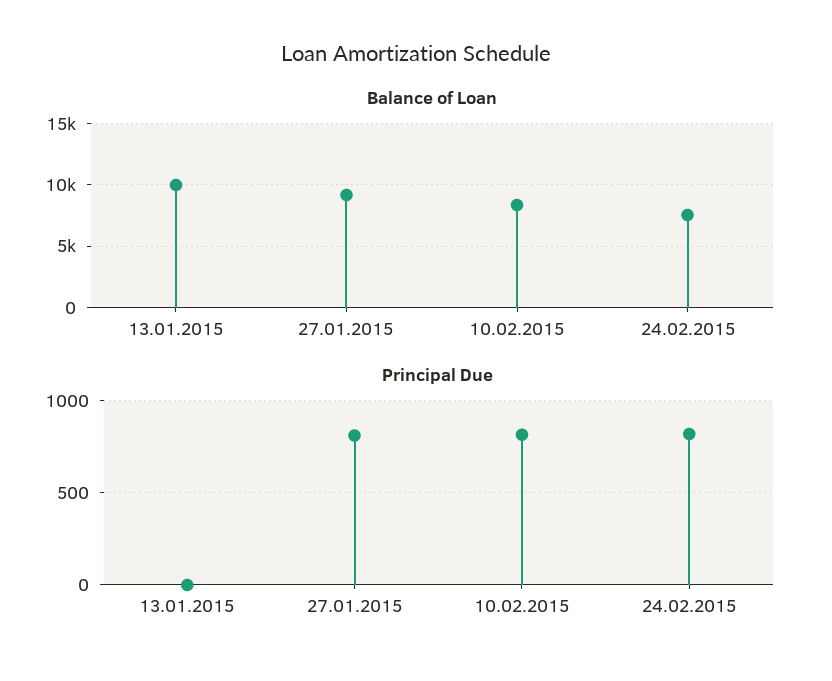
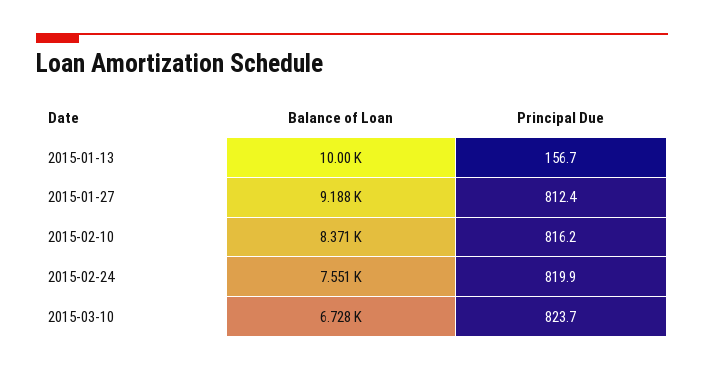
Principal Due, 13.01.2015: 0 -> 156.7
Balance of Loan, 2015-03-10: none -> 6728
Principal Due, 2015-03-10: none -> 823.7

